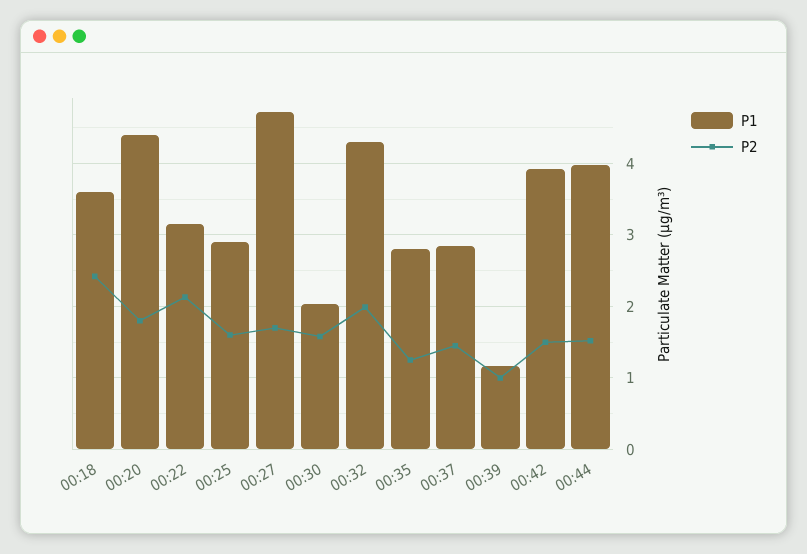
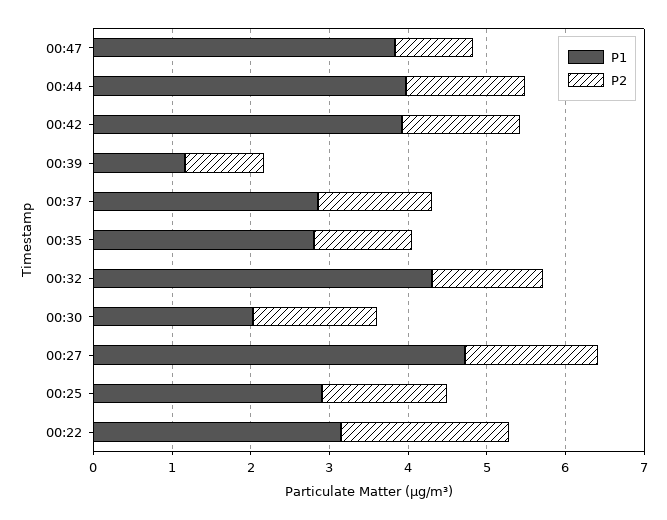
P1, 00:18: 3.6 -> none
P2, 00:18: 2.4 -> none
P1, 00:20: 4.4 -> none
P2, 00:20: 1.8 -> none
P2, 00:32: 2 -> 1.4
P1, 00:47: none -> 3.8
P2, 00:47: none -> 1

